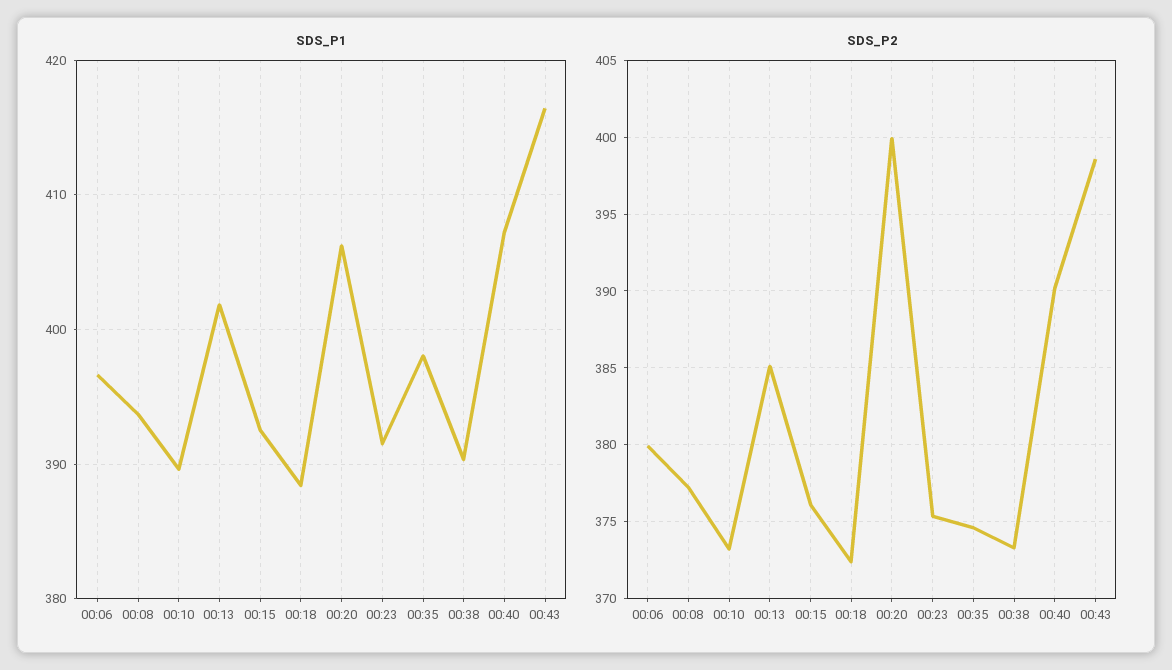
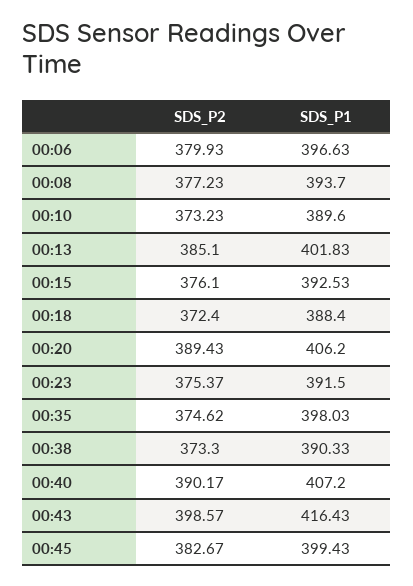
SDS_P2, 00:20: 400 -> 389.43
SDS_P2, 00:45: none -> 382.67
SDS_P1, 00:45: none -> 399.43

